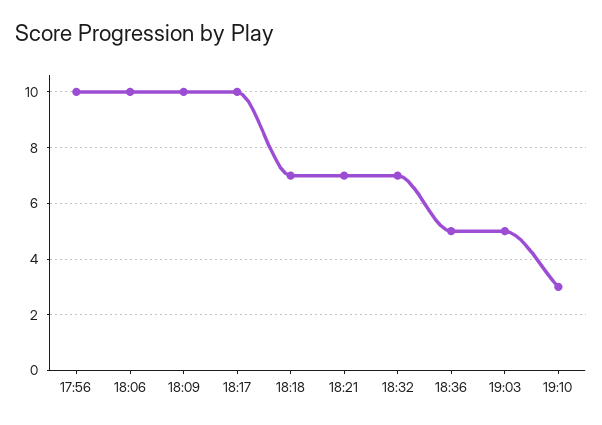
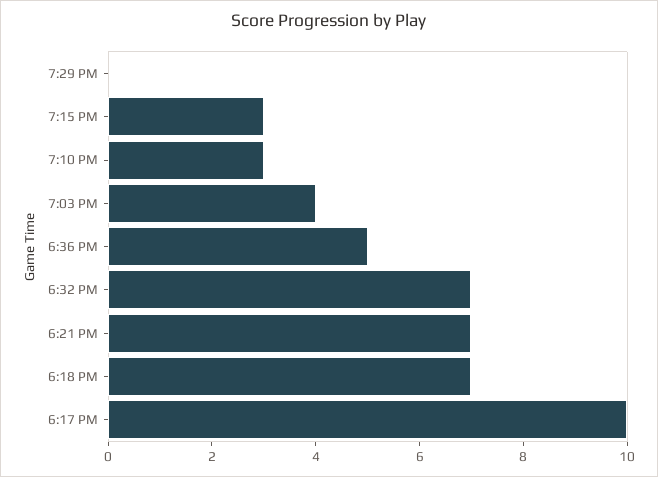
17:56: 10 -> none
18:06: 10 -> none
18:09: 10 -> none
19:03: 5 -> 4
7:29 PM: none -> 0
7:15 PM: none -> 3

